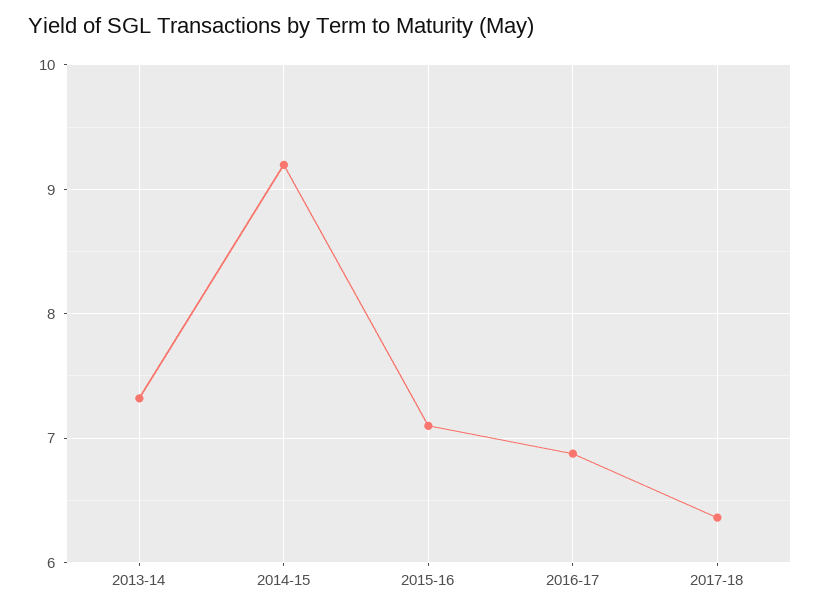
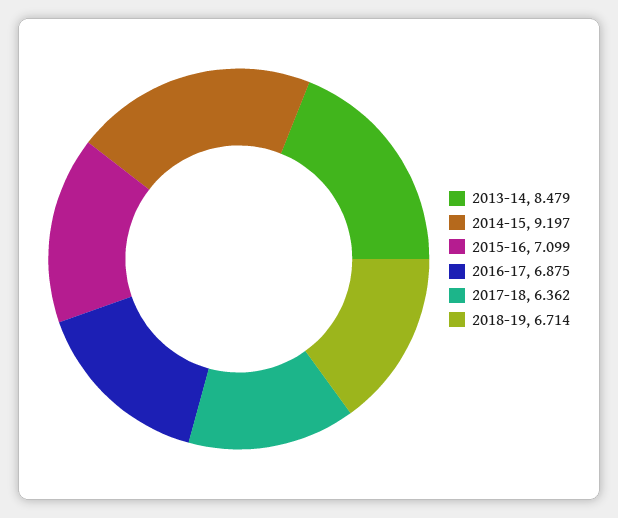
2013-14: 7.3 -> 8.479
2018-19: none -> 6.714

